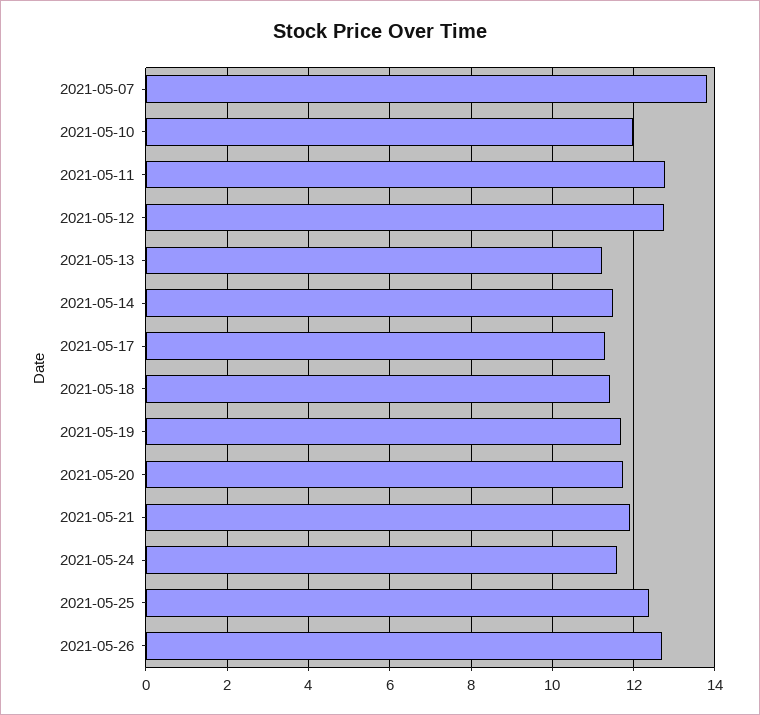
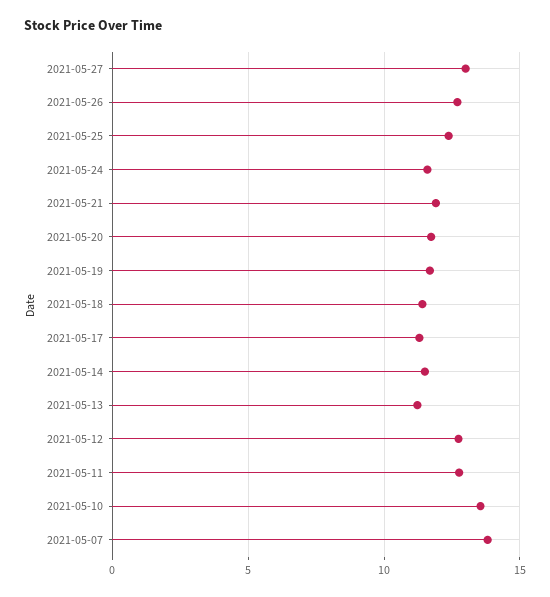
2021-05-10: 12 -> 13.5
2021-05-27: none -> 13

